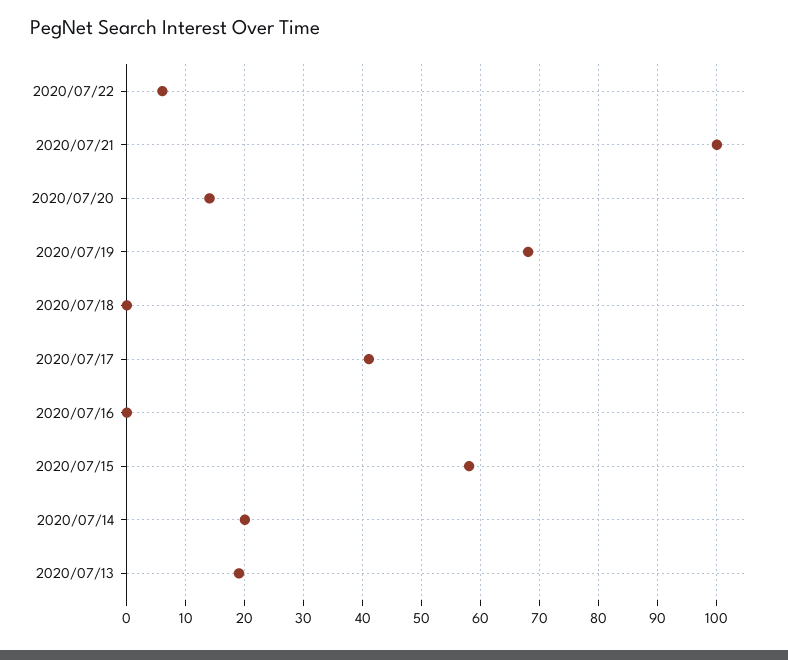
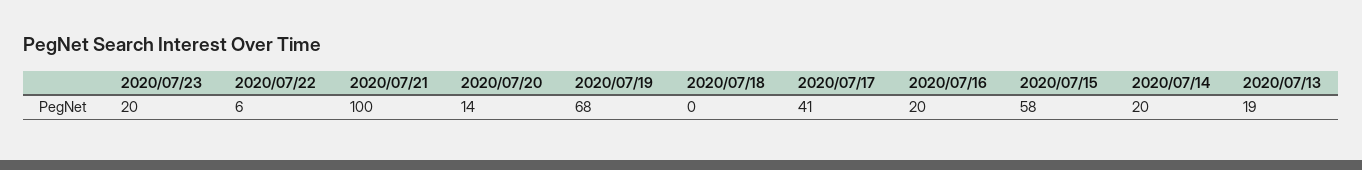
2020/07/16: 0 -> 20
2020/07/23: none -> 20

